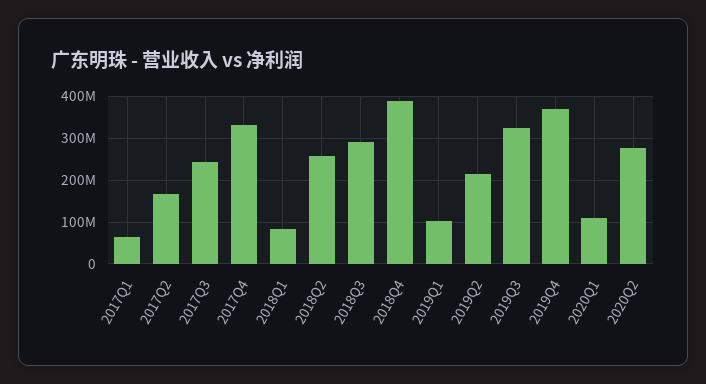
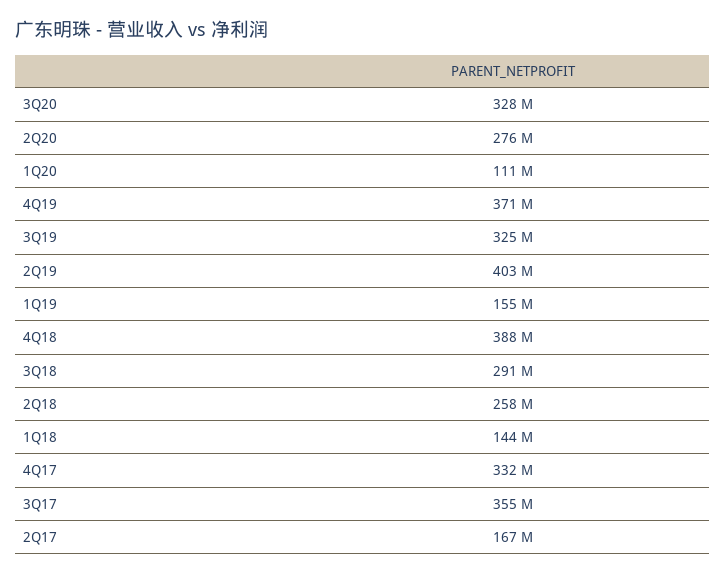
2017Q1: 60000000 -> none
2017Q3: 240000000 -> 355000000
2018Q1: 80000000 -> 144000000
2019Q1: 100000000 -> 155000000
2019Q2: 220000000 -> 403000000
3Q20: none -> 328000000

